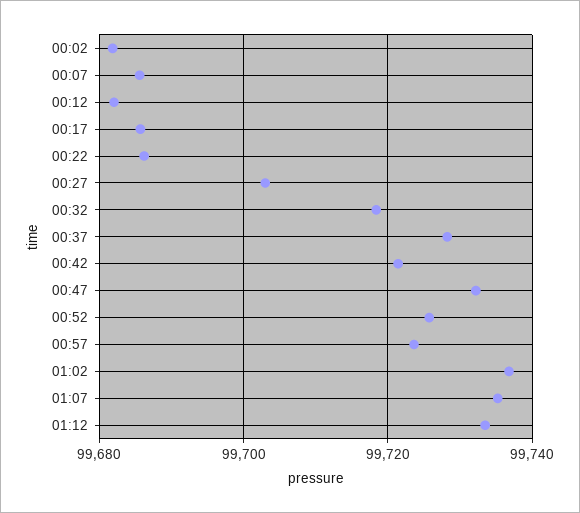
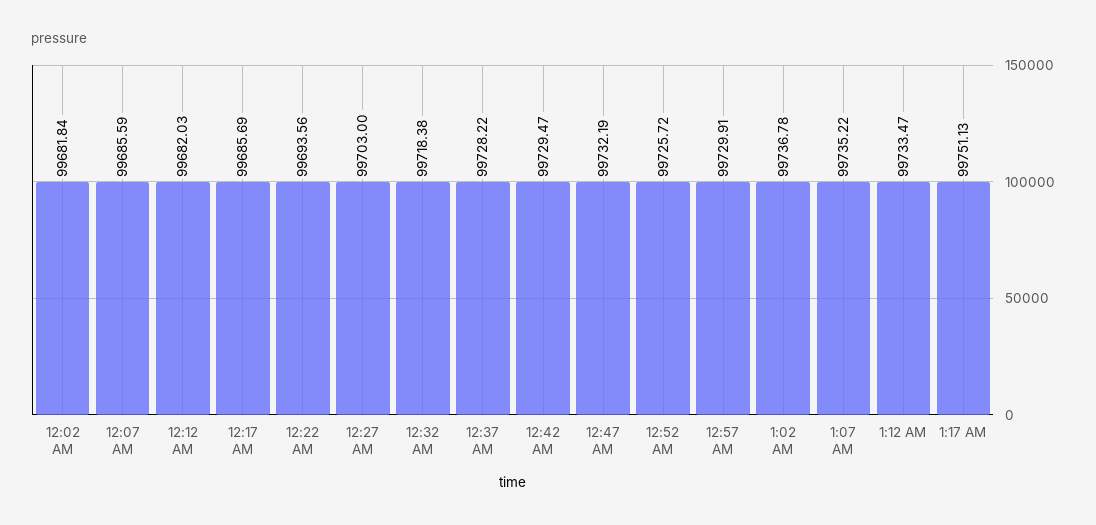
00:22: 99686 -> 99693.56
00:42: 99722 -> 99729.47
00:57: 99724 -> 99729.91
1:17 AM: none -> 99751.13

